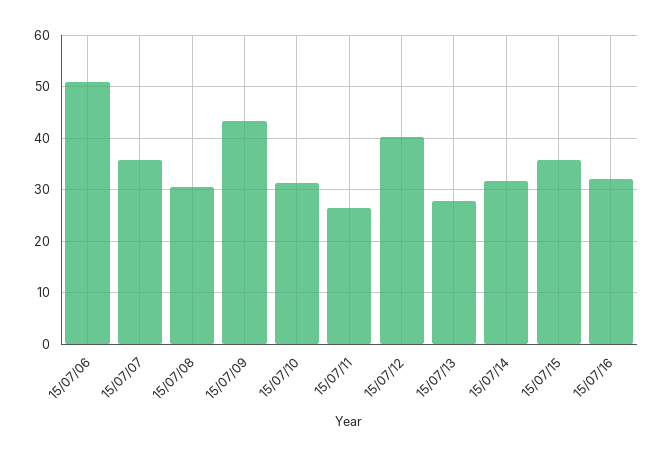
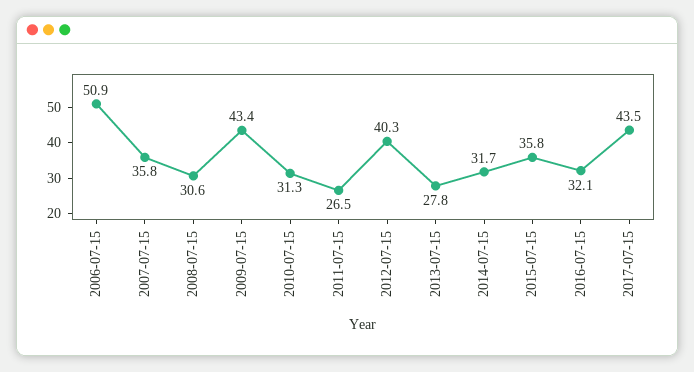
2017-07-15: none -> 43.5

